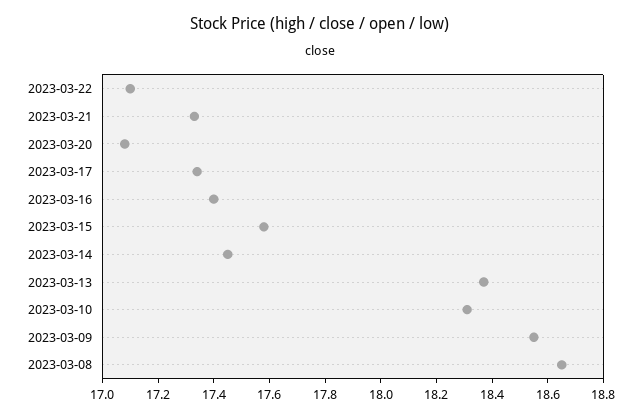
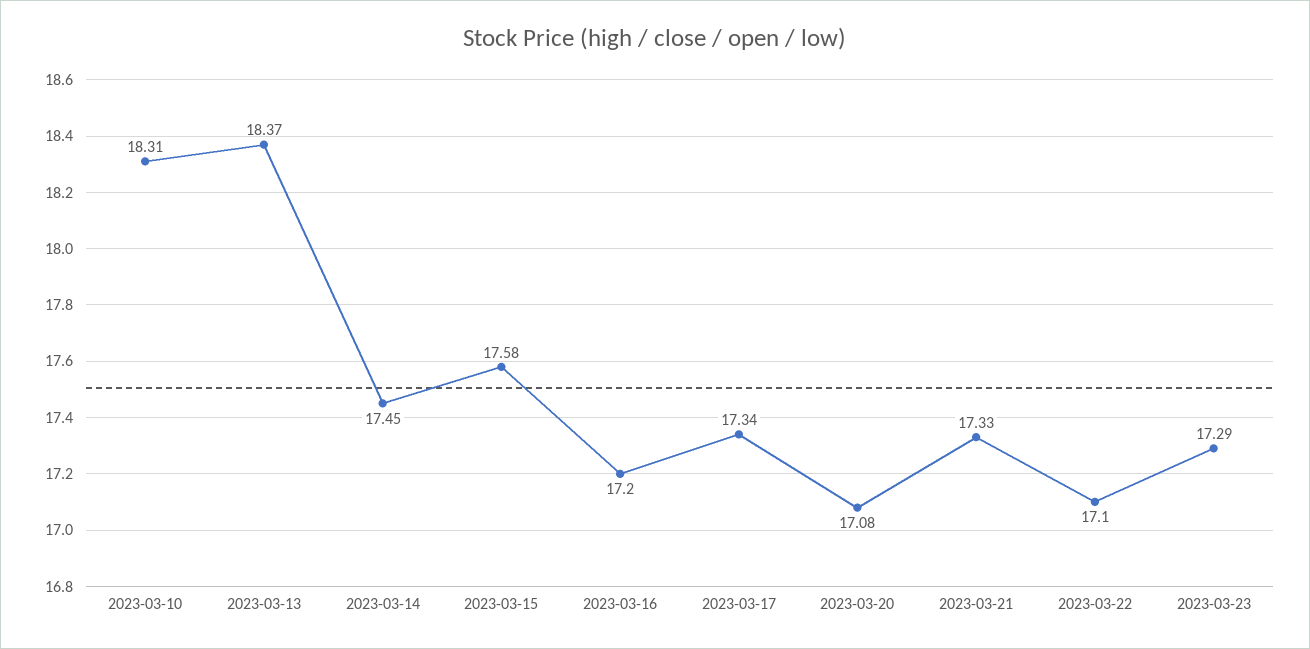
2023-03-16: 17.4 -> 17.2
2023-03-09: 18.55 -> none
2023-03-08: 18.65 -> none
2023-03-23: none -> 17.29

